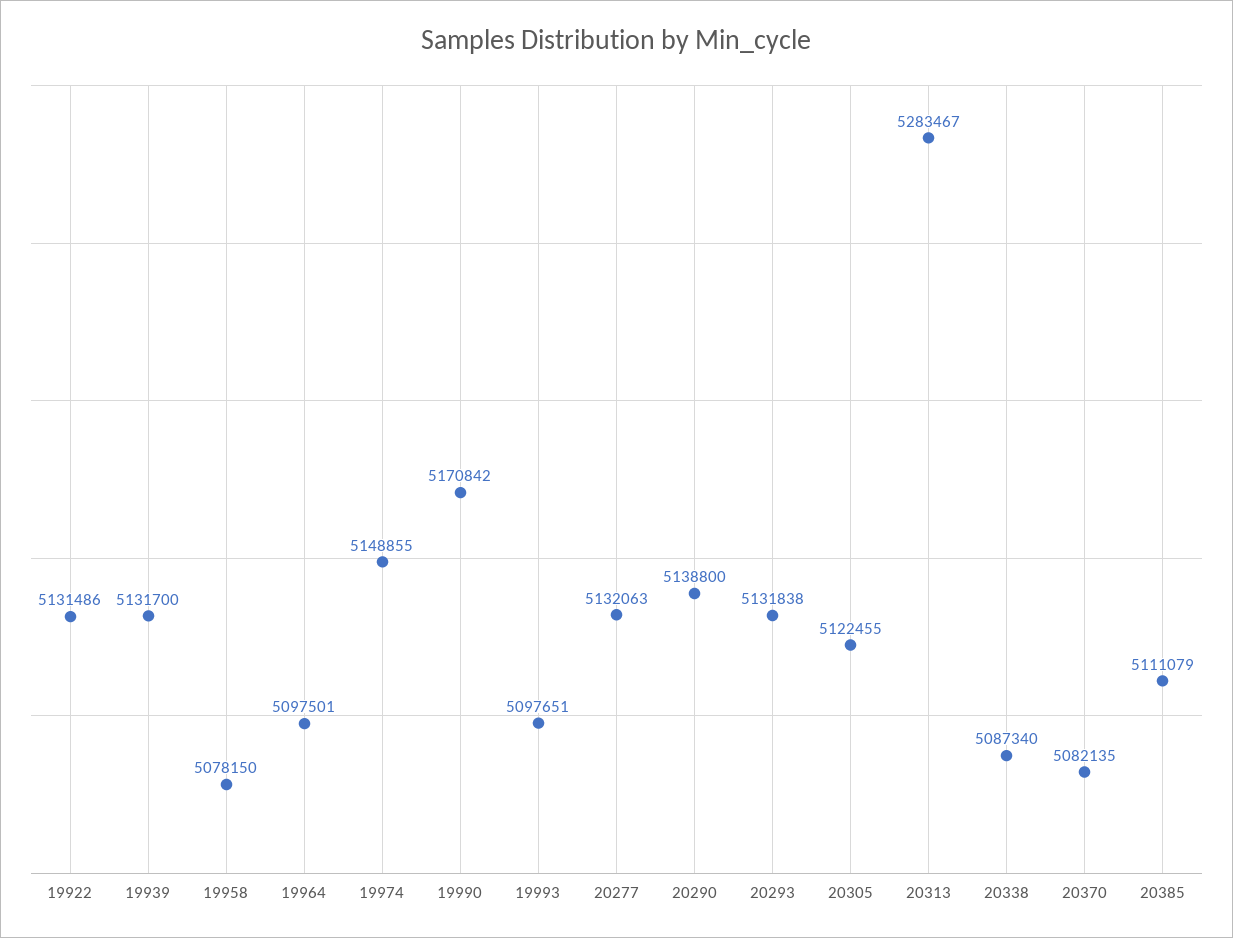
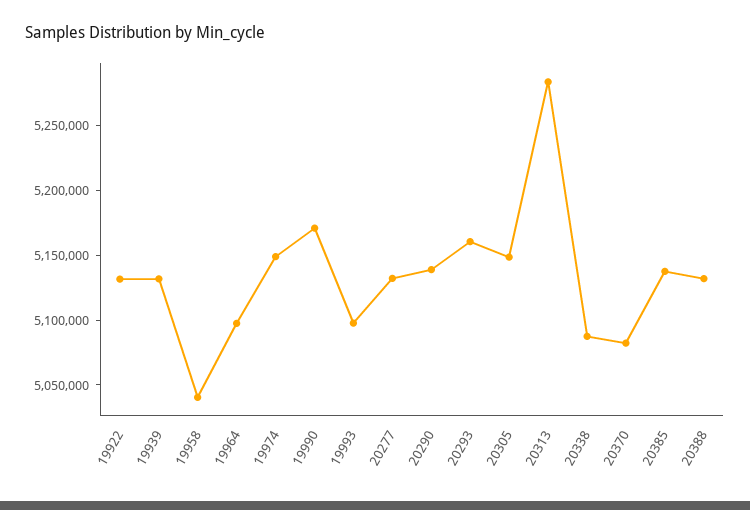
19958: 5078150 -> 5040000
20293: 5131838 -> 5160000
20305: 5122455 -> 5150000
20385: 5111079 -> 5140000
20388: none -> 5130000

